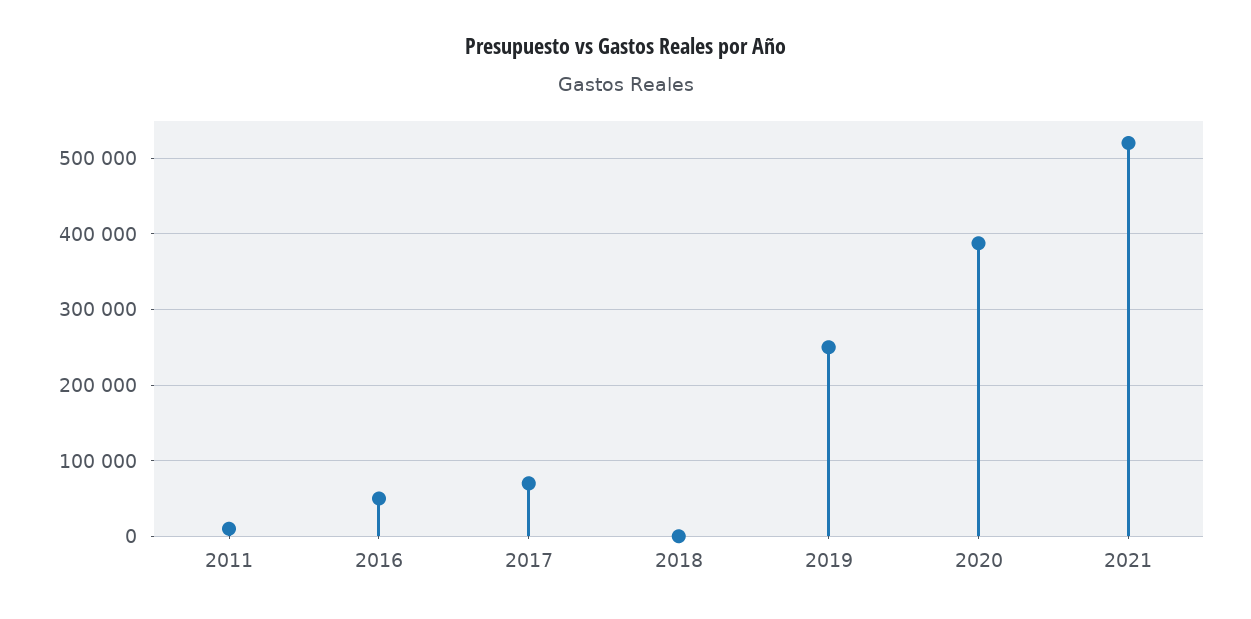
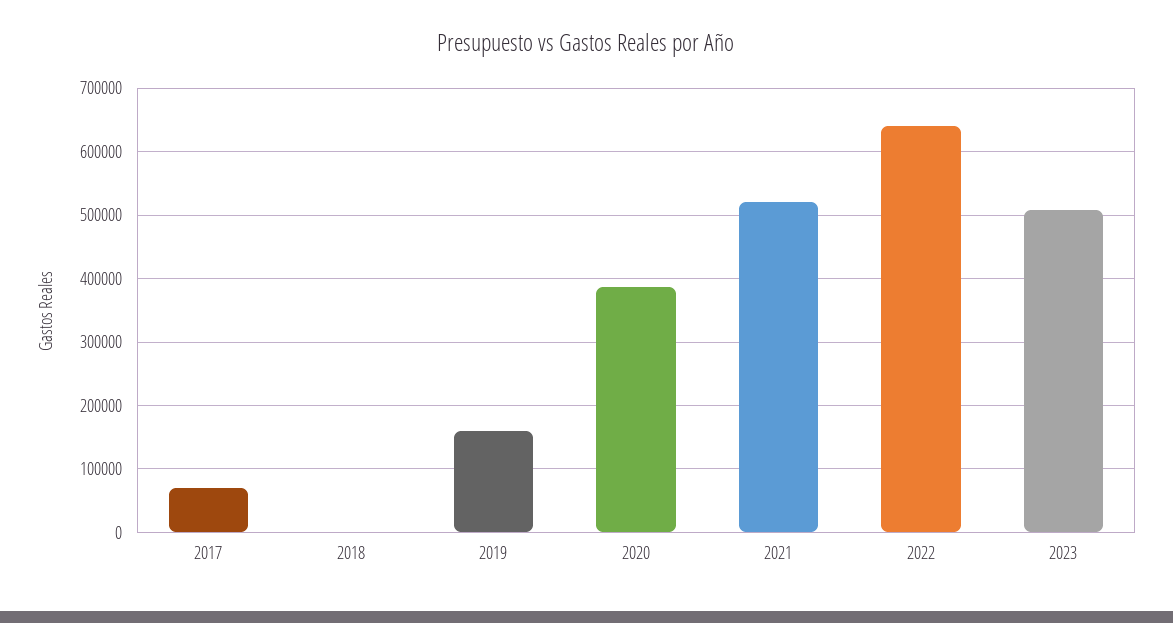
2011: 10000 -> none
2016: 50000 -> none
2019: 250000 -> 160000
2022: none -> 640000
2023: none -> 510000

